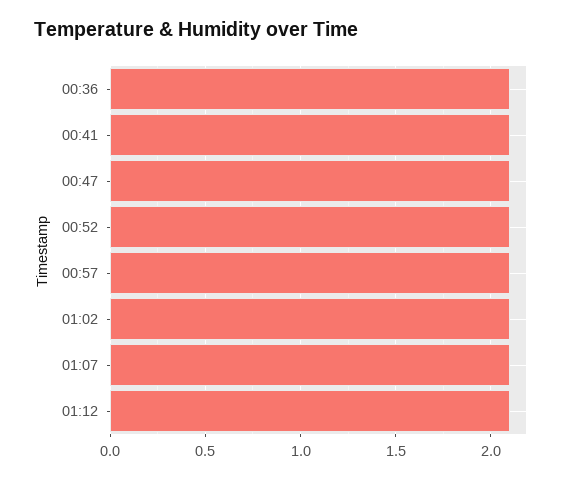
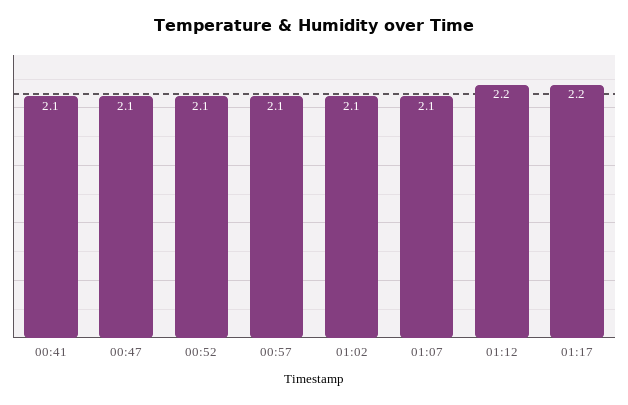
00:36: 2.1 -> none
01:12: 2.1 -> 2.2
01:17: none -> 2.2

